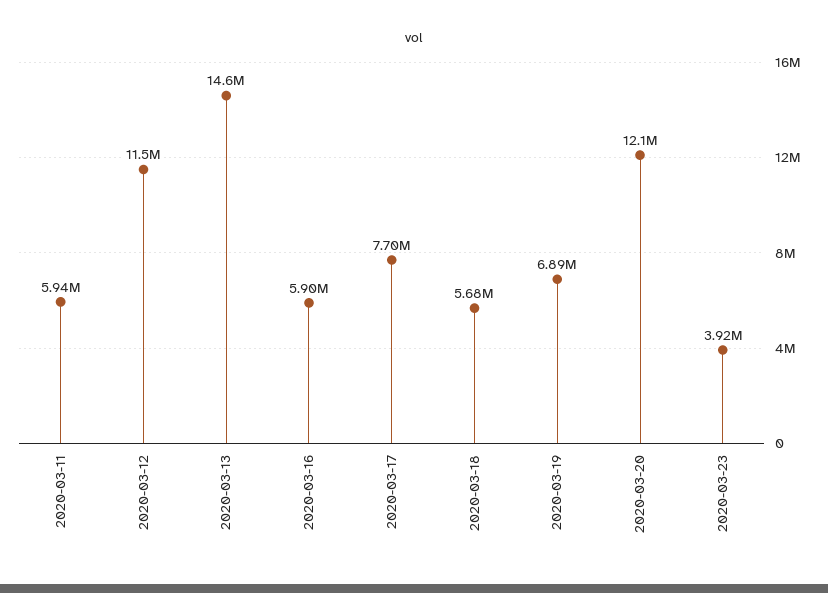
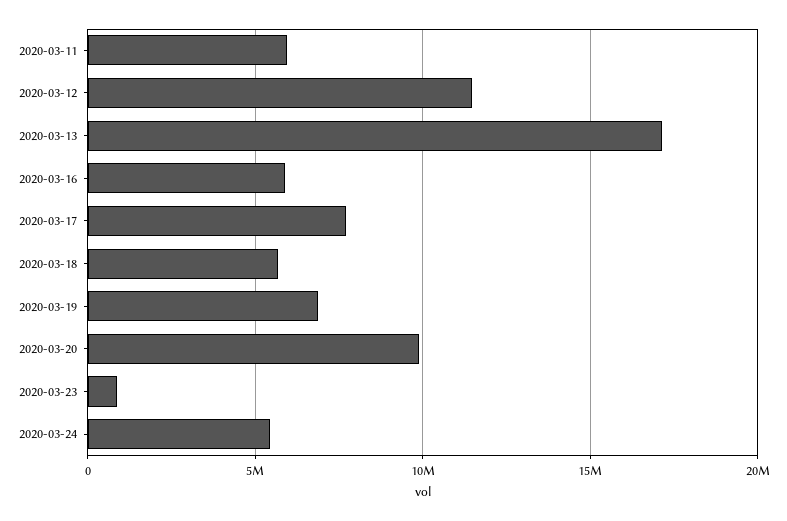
2020-03-13: 14600000 -> 17000000
2020-03-20: 12100000 -> 10000000
2020-03-23: 3920000 -> 1000000
2020-03-24: none -> 5500000

